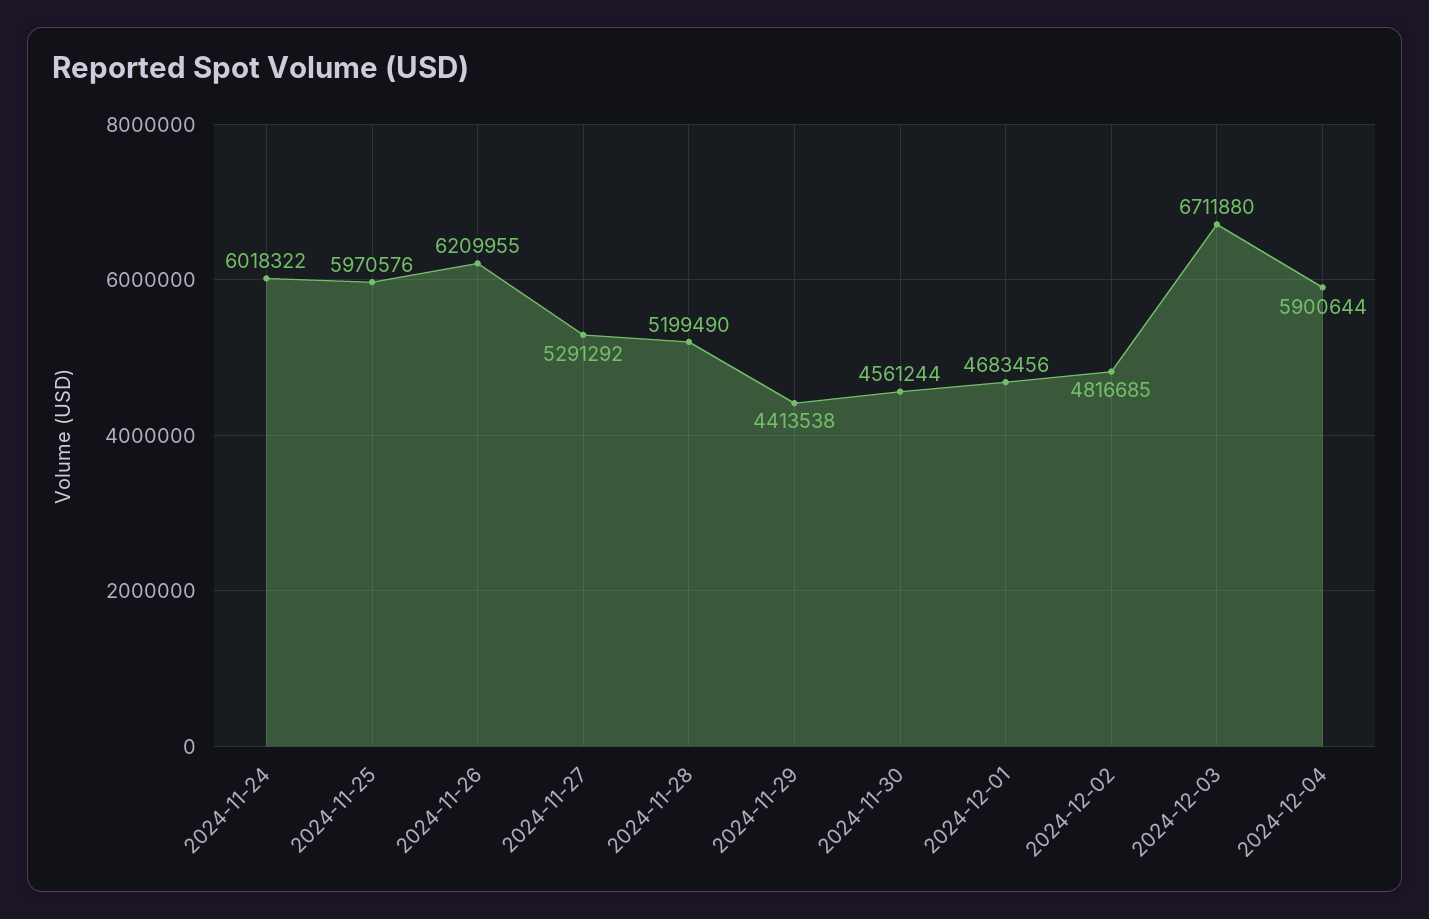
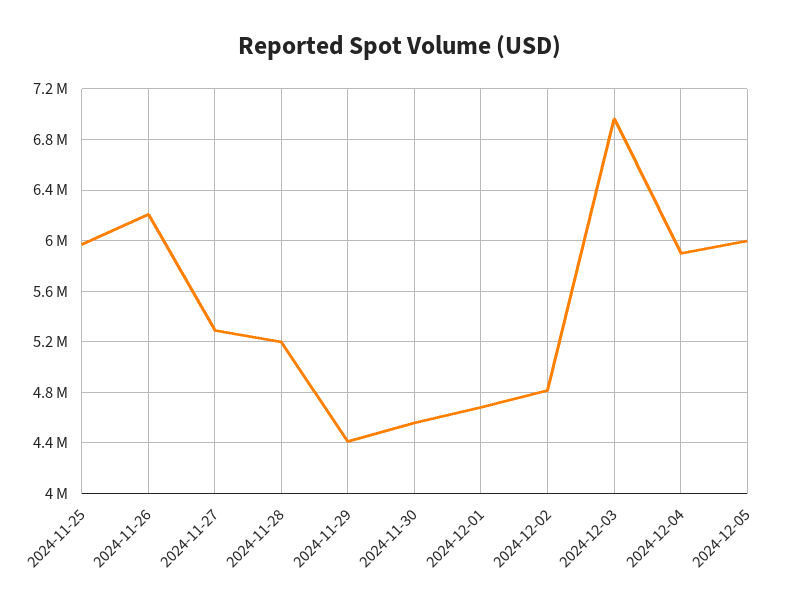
2024-11-24: 6018322 -> none
2024-12-03: 6711880 -> 6950000
2024-12-05: none -> 6000000

